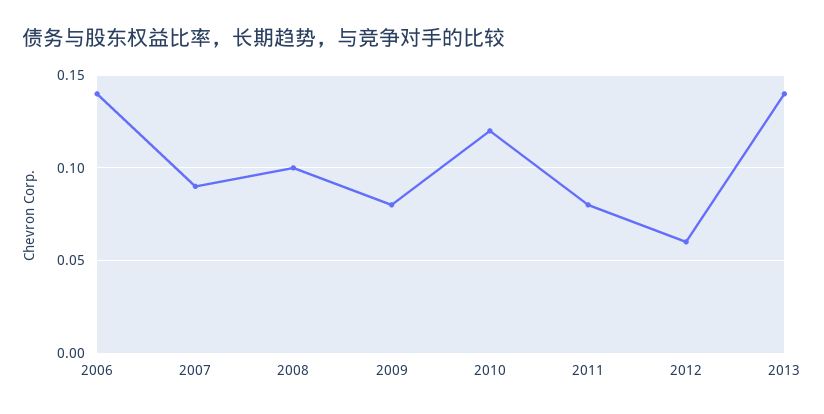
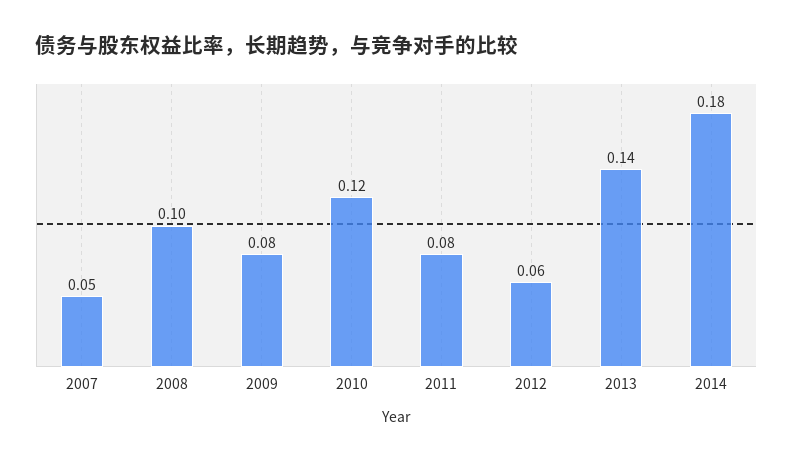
2006: 0.14 -> none
2007: 0.09 -> 0.05
2014: none -> 0.18

